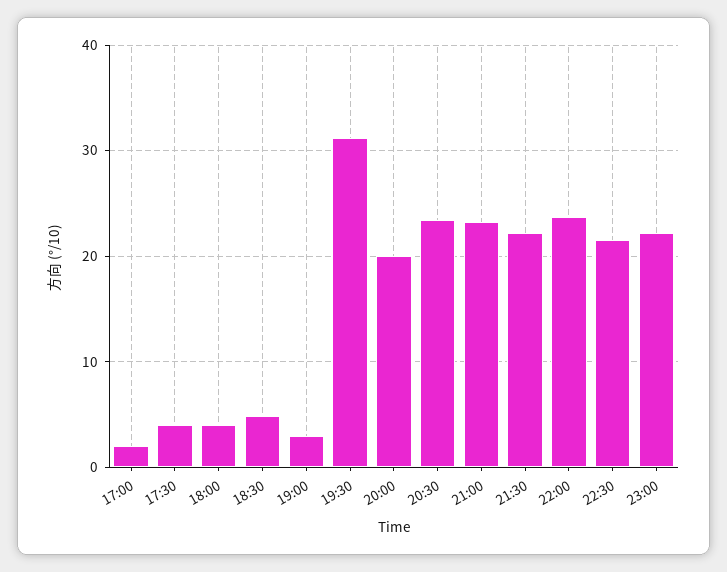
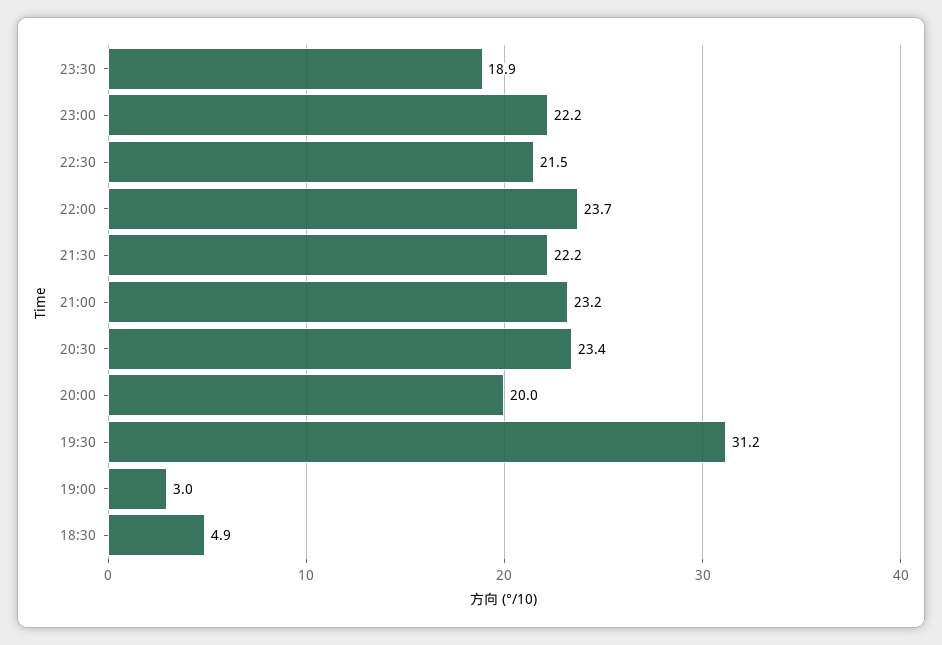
17:00: 2 -> none
17:30: 4 -> none
18:00: 4 -> none
23:30: none -> 18.9

